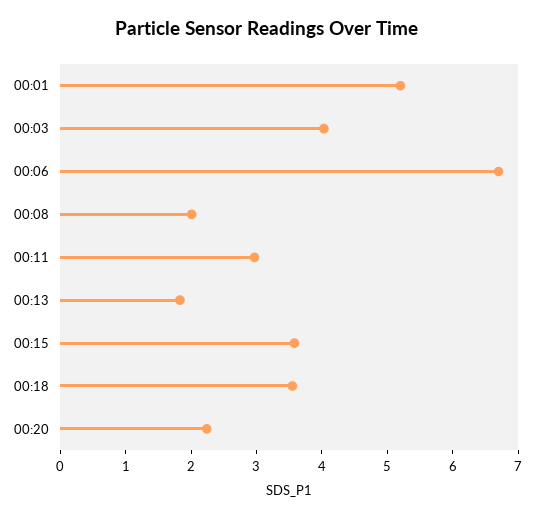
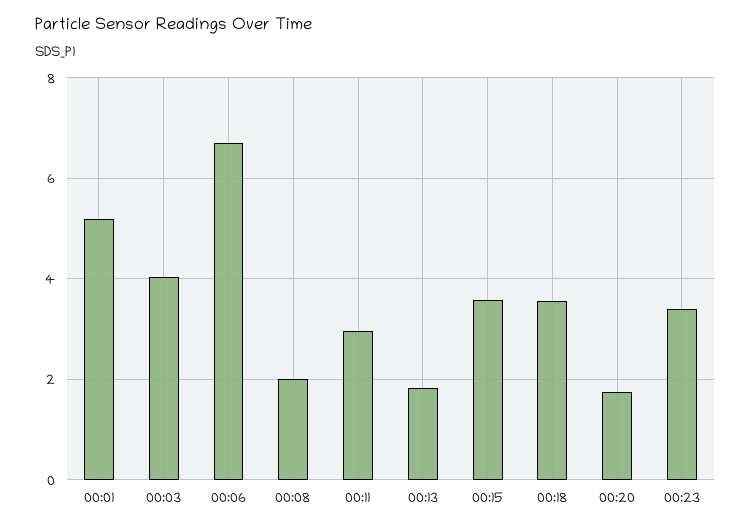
00:20: 2.2 -> 1.8
00:23: none -> 3.4

